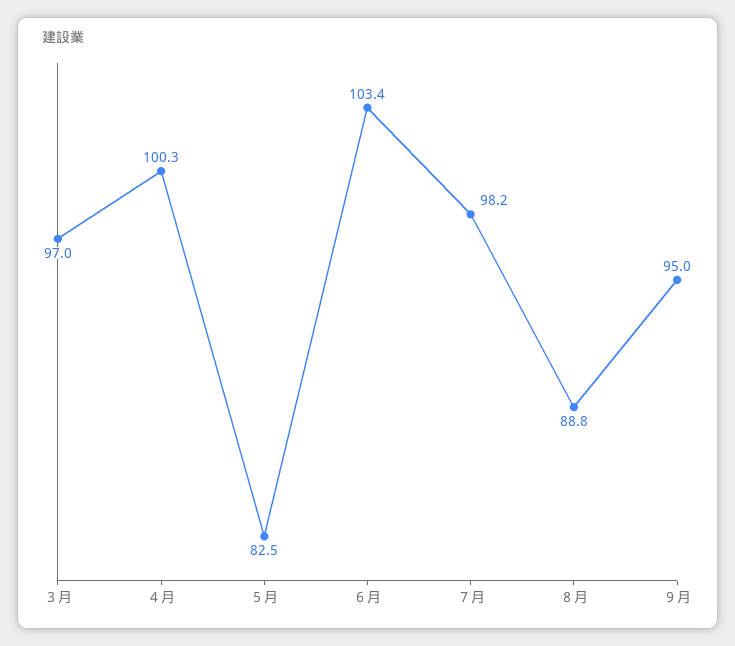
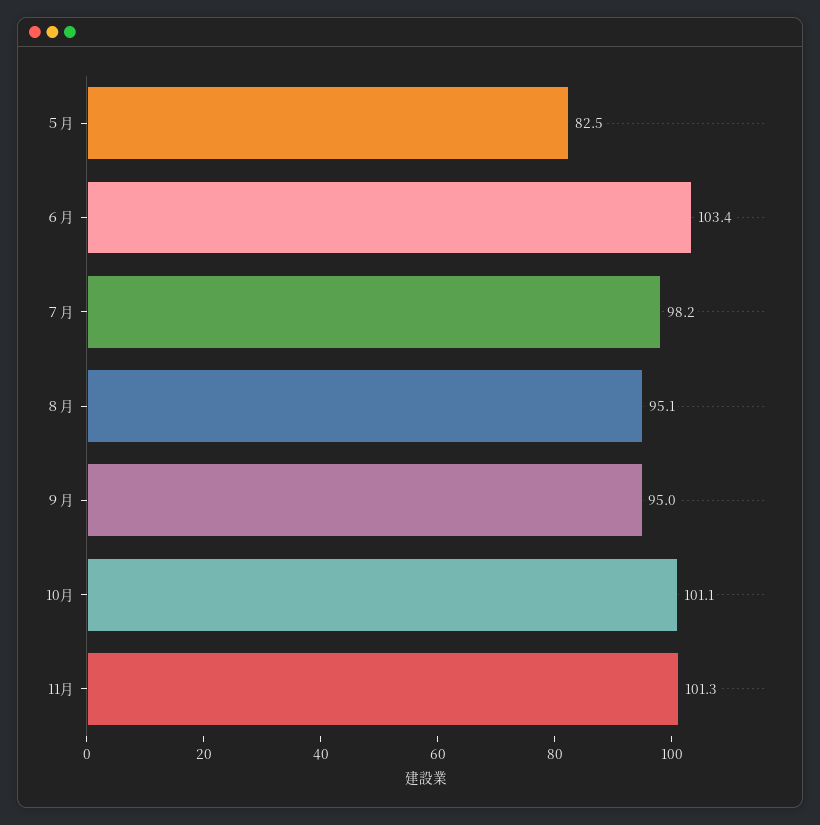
３月: 97 -> none
４月: 100.3 -> none
８月: 88.8 -> 95.1
10月: none -> 101.1
11月: none -> 101.3

